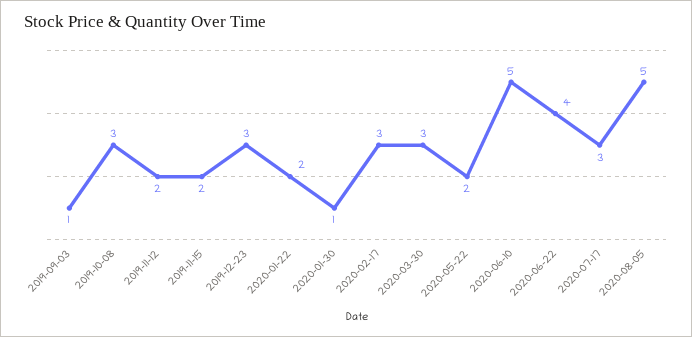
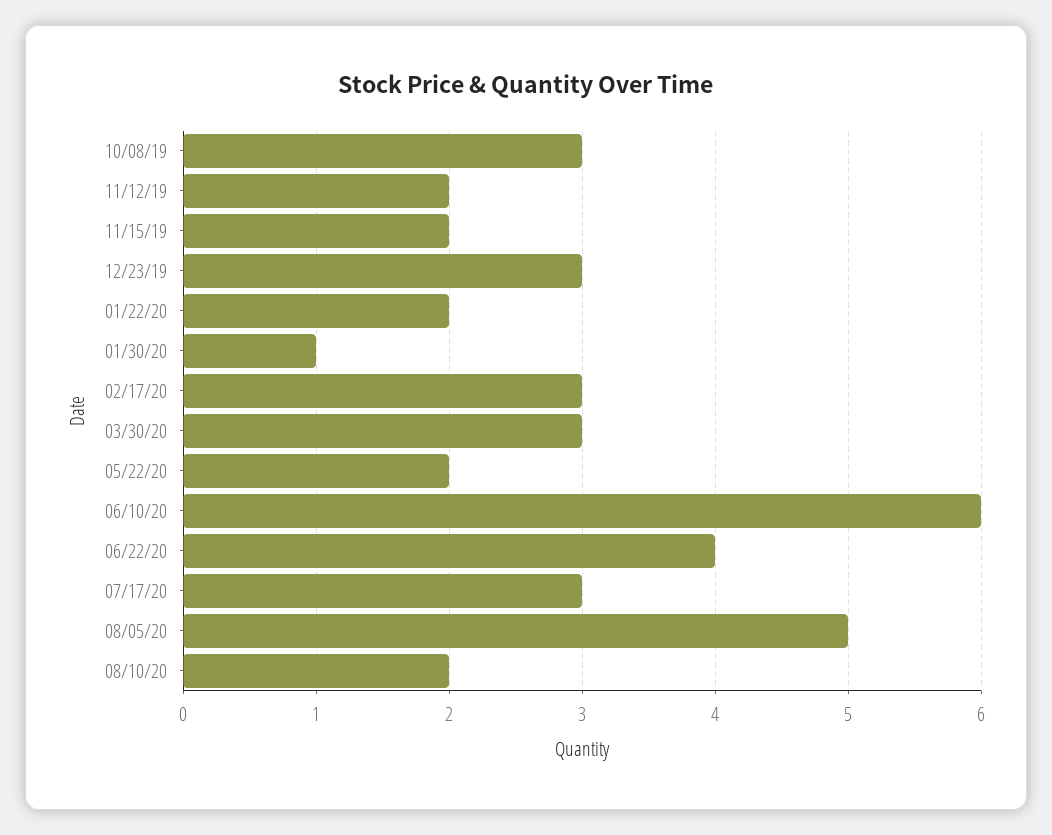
2019-09-03: 1 -> none
2020-06-10: 5 -> 6
08/10/20: none -> 2

